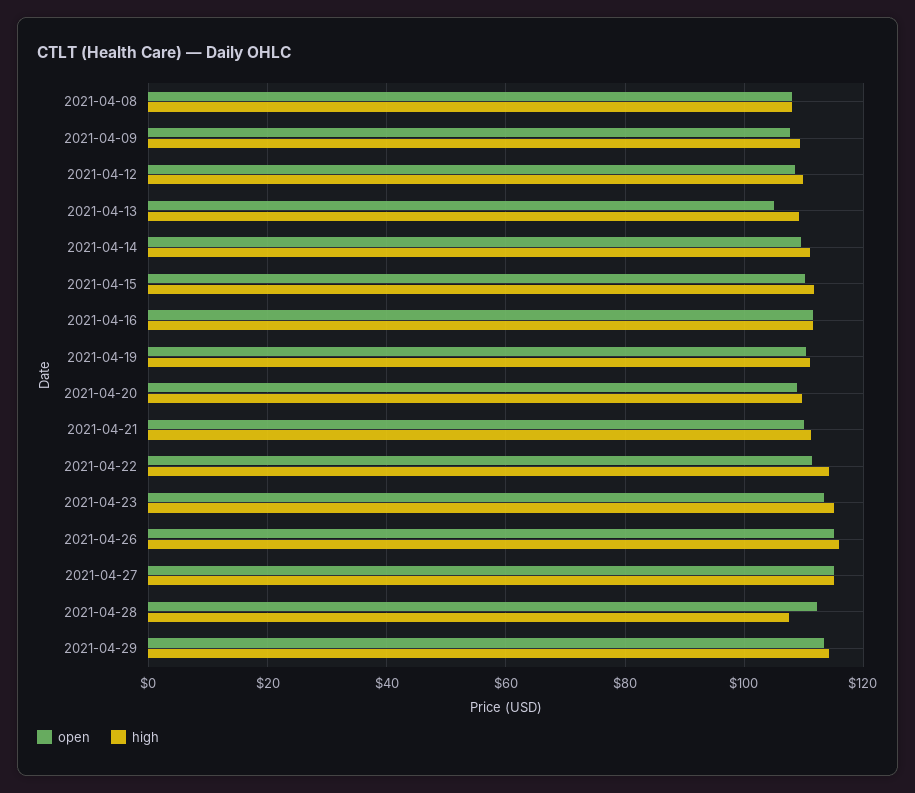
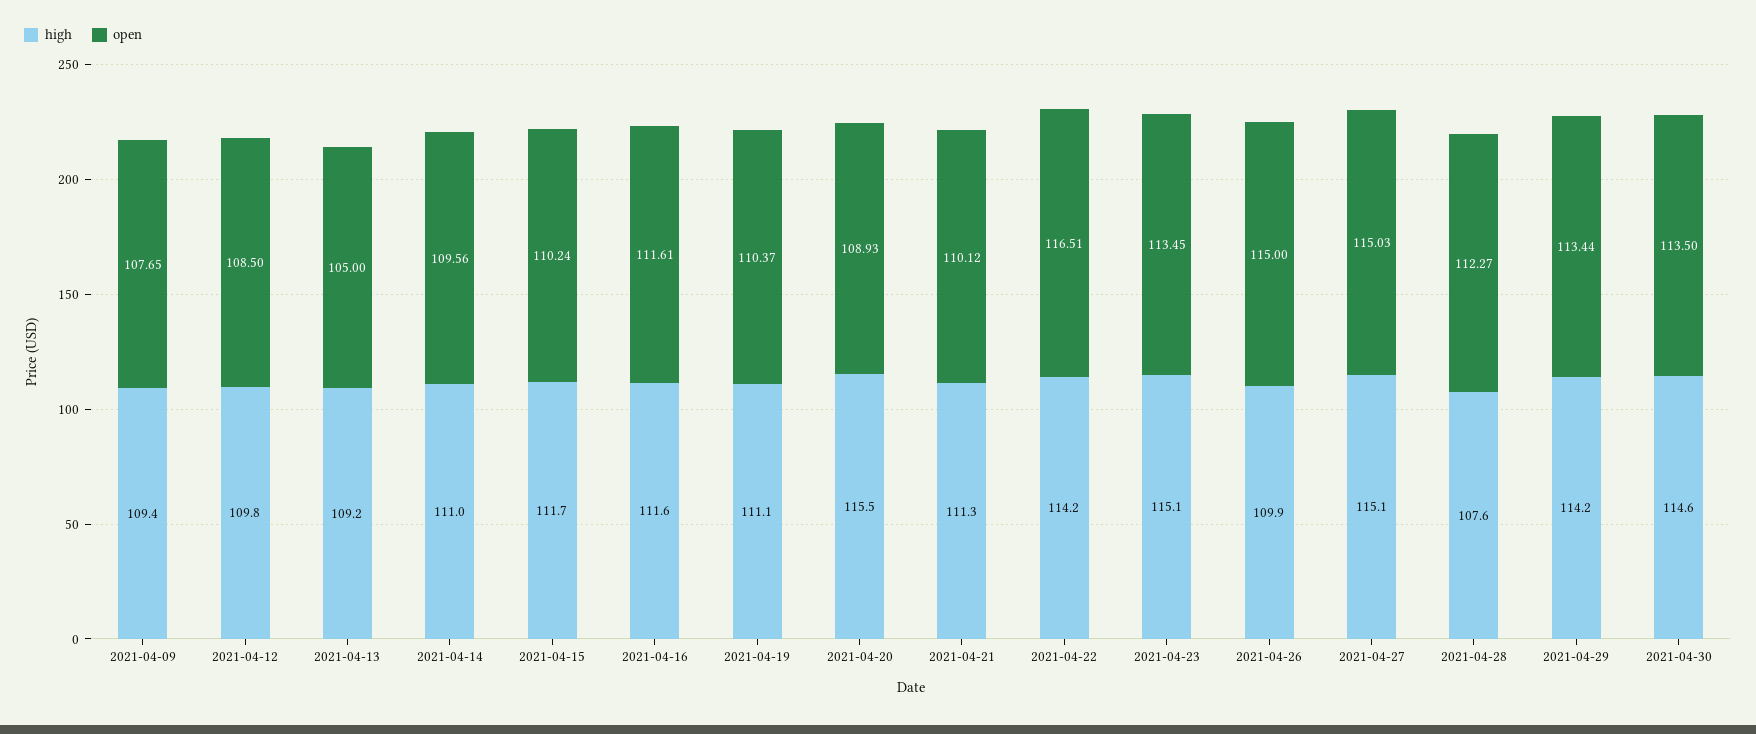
open, 2021-04-08: 108 -> none
high, 2021-04-08: 108 -> none
high, 2021-04-20: 110 -> 115.5
open, 2021-04-22: 112 -> 116.51
high, 2021-04-26: 116 -> 109.9
high, 2021-04-30: none -> 114.6
open, 2021-04-30: none -> 113.5

